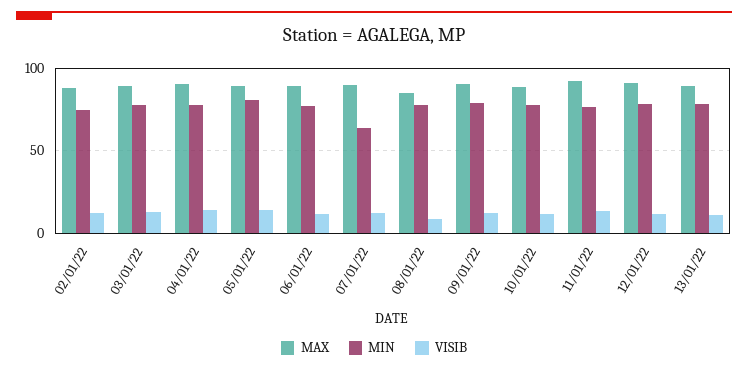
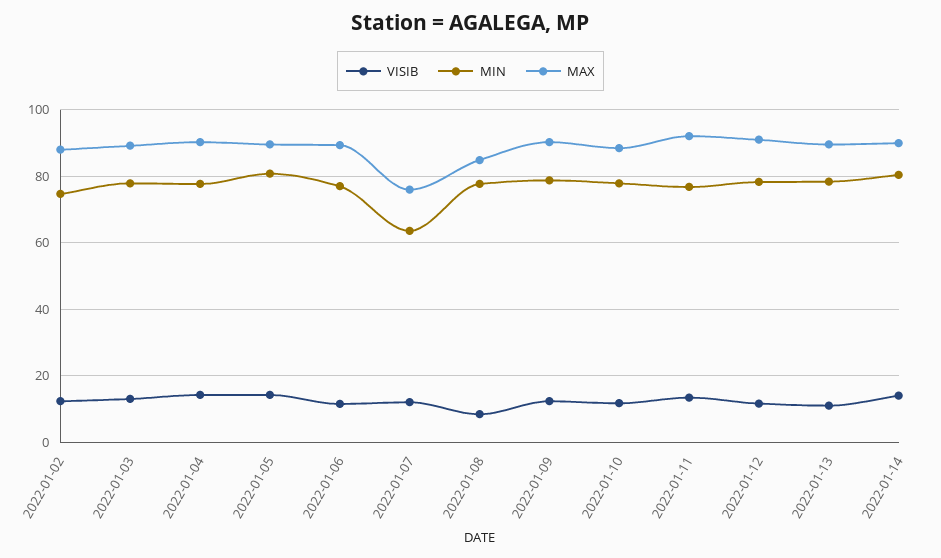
MAX, 07/01/22: 90 -> 76
VISIB, 2022-01-14: none -> 14
MIN, 2022-01-14: none -> 80
MAX, 2022-01-14: none -> 90

